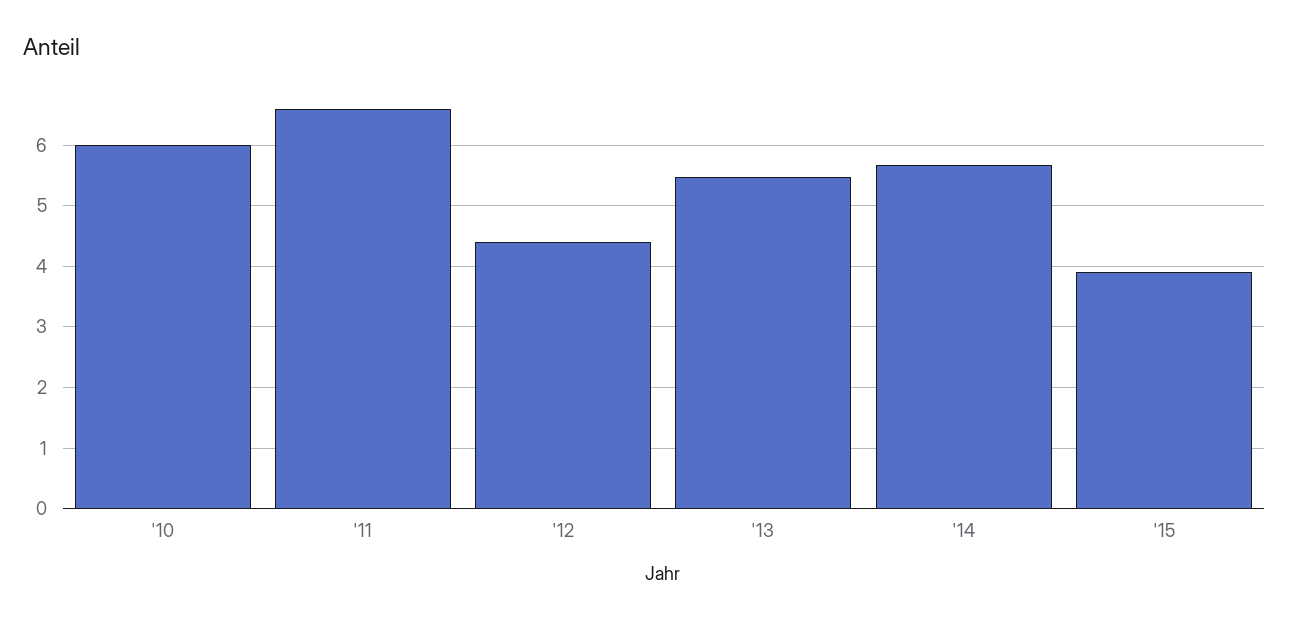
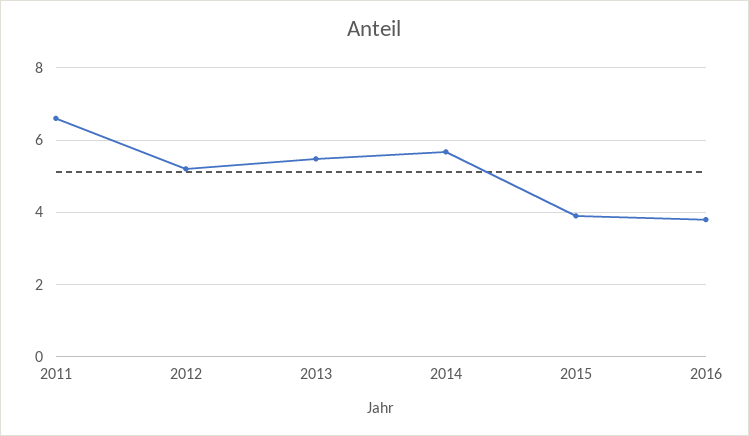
'10: 6 -> none
'12: 4.4 -> 5.2
2016: none -> 3.8

